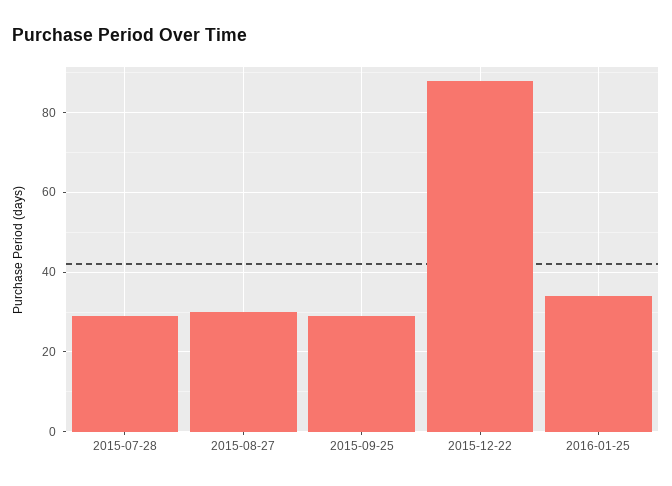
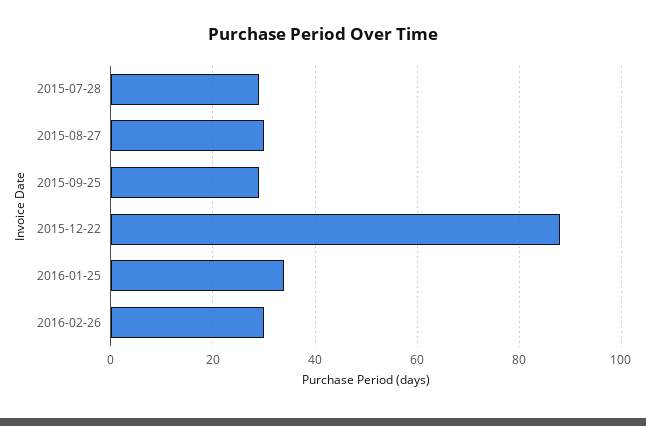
2016-02-26: none -> 30

